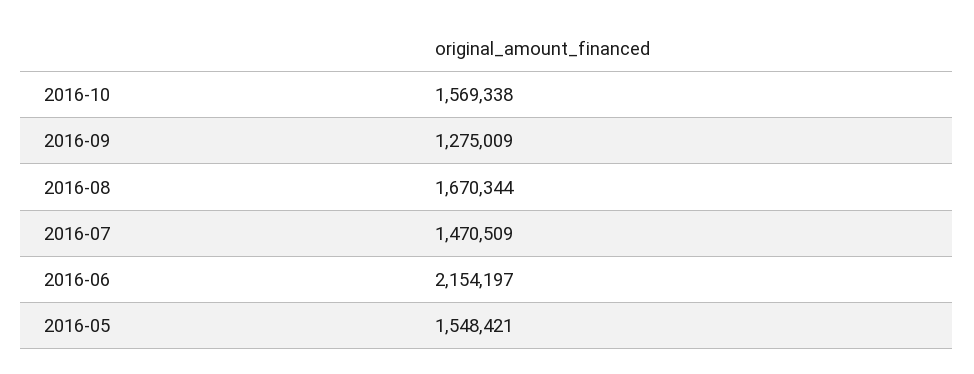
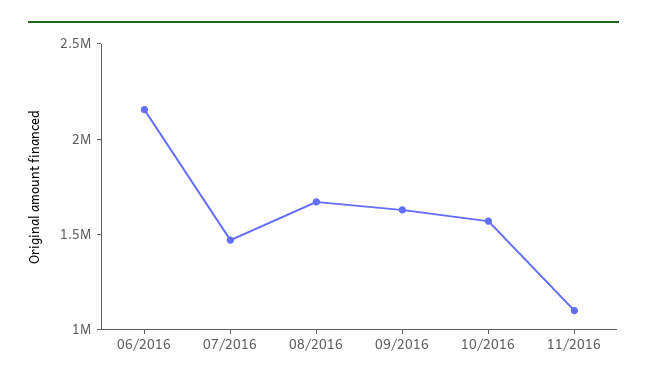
2016-09: 1275009 -> 1600000
2016-05: 1548421 -> none
11/2016: none -> 1100000

